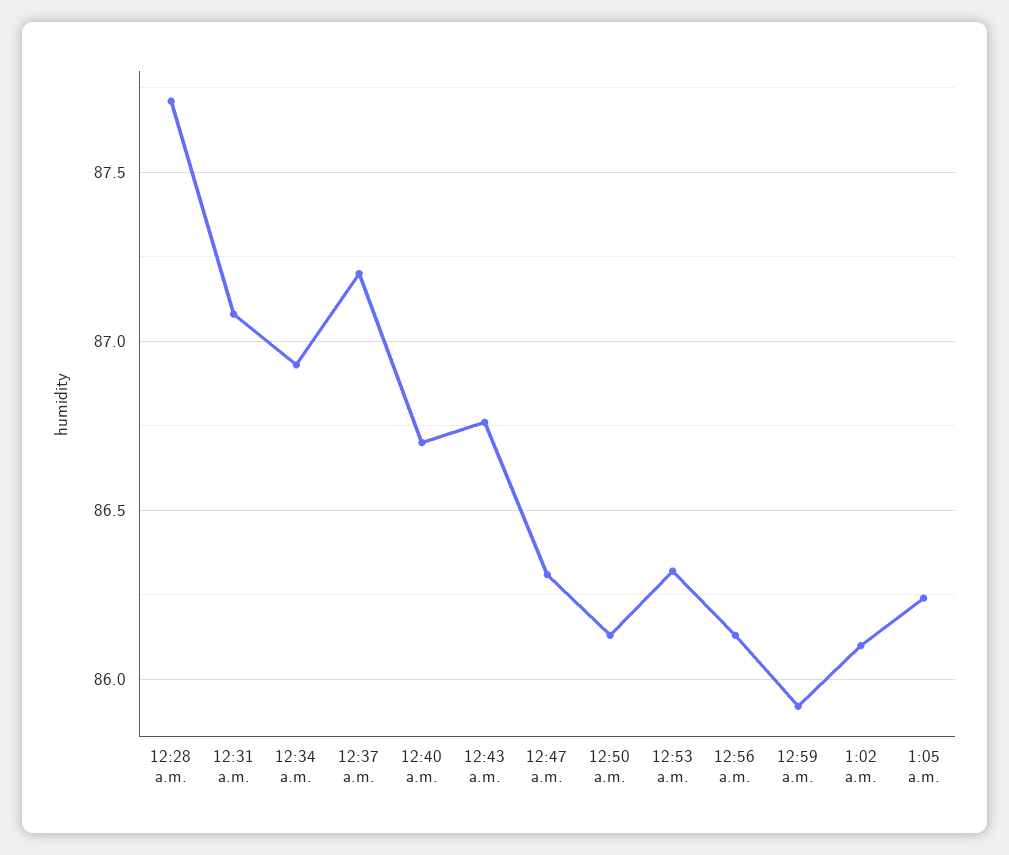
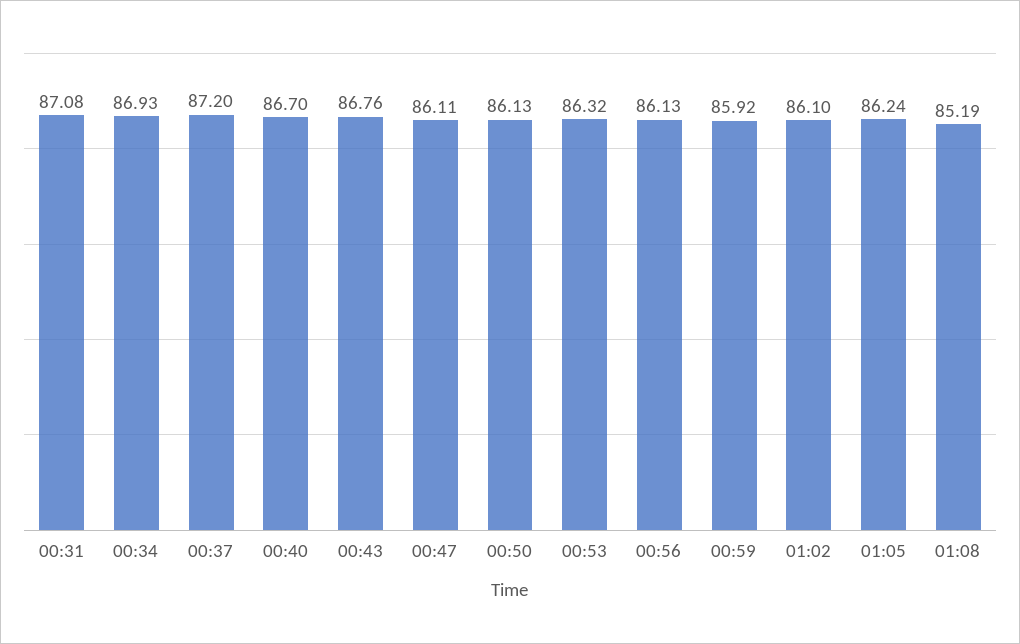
12:28 a.m.: 87.7 -> none
12:47 a.m.: 86.3 -> 86.11
01:08: none -> 85.19

